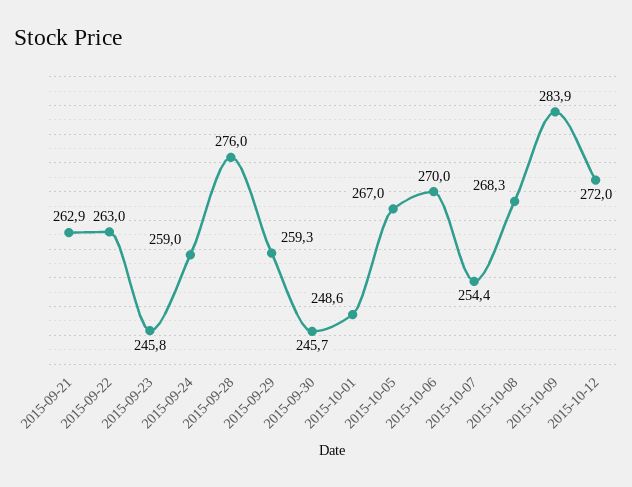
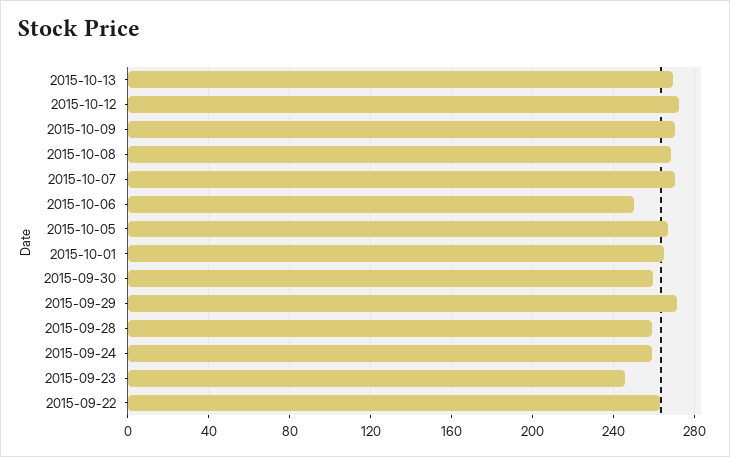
2015-09-21: 262.9 -> none
2015-09-28: 276 -> 260
2015-09-29: 259.3 -> 270
2015-09-30: 245.7 -> 260
2015-10-01: 248.6 -> 265
2015-10-06: 270 -> 250
2015-10-07: 254.4 -> 270
2015-10-09: 283.9 -> 270
2015-10-13: none -> 270

